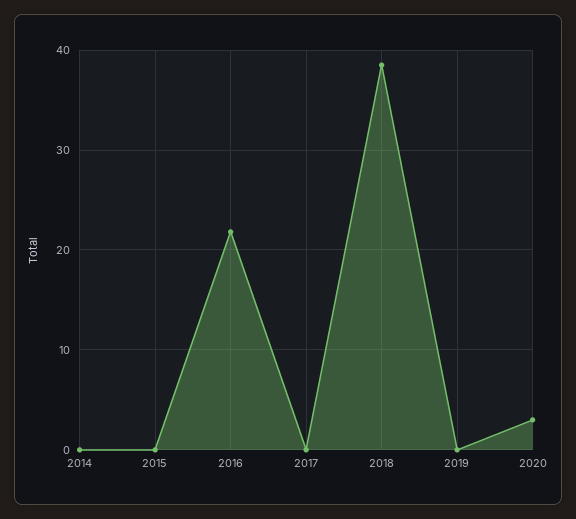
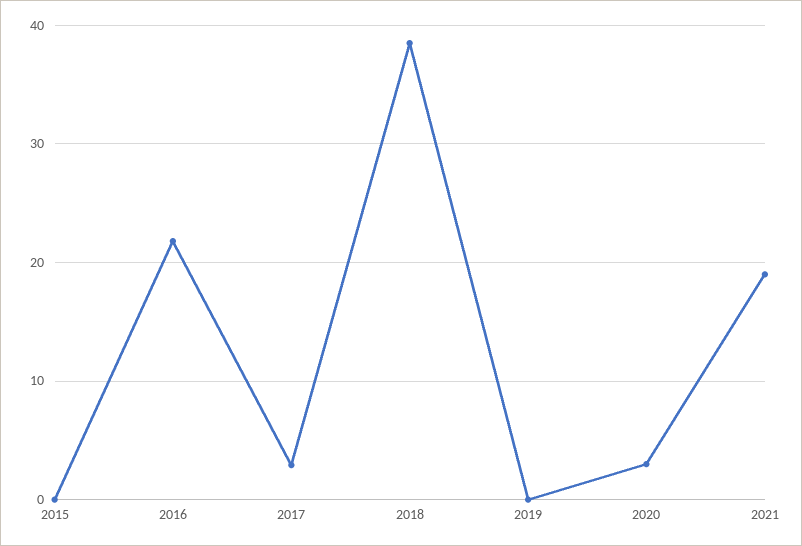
2014: 0 -> none
2017: 0 -> 3
2021: none -> 19

